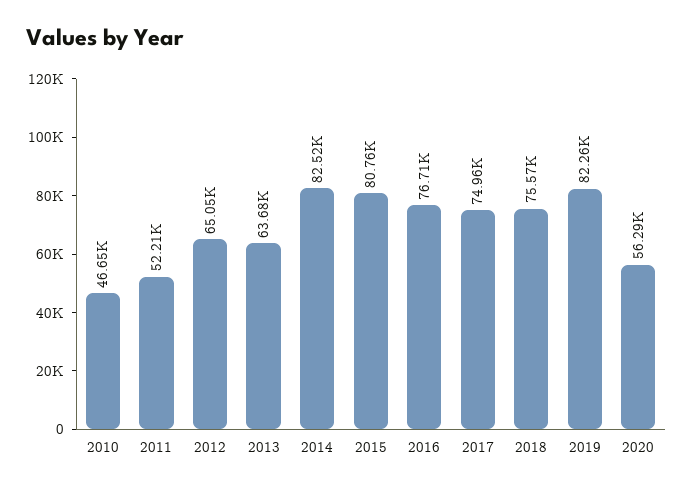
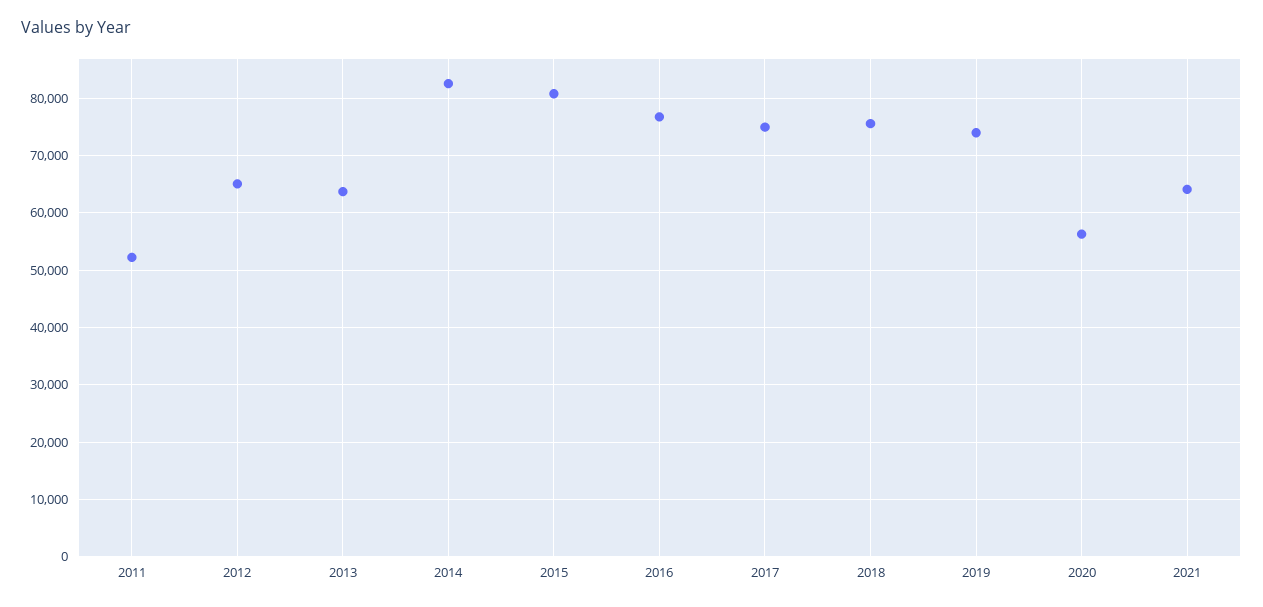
2010: 46650 -> none
2019: 82260 -> 74000
2021: none -> 64000

